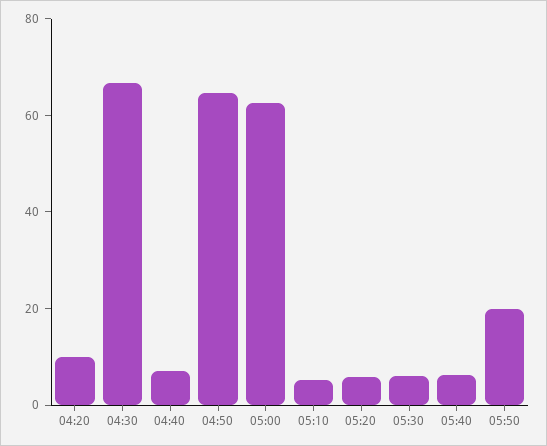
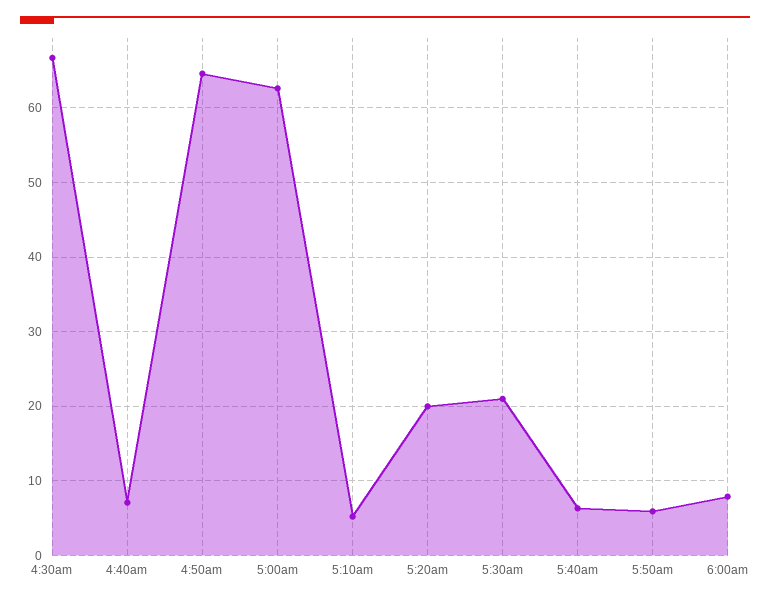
04:20: 10 -> none
05:20: 5 -> 20
05:30: 5 -> 21
05:50: 20 -> 6
6:00am: none -> 8

